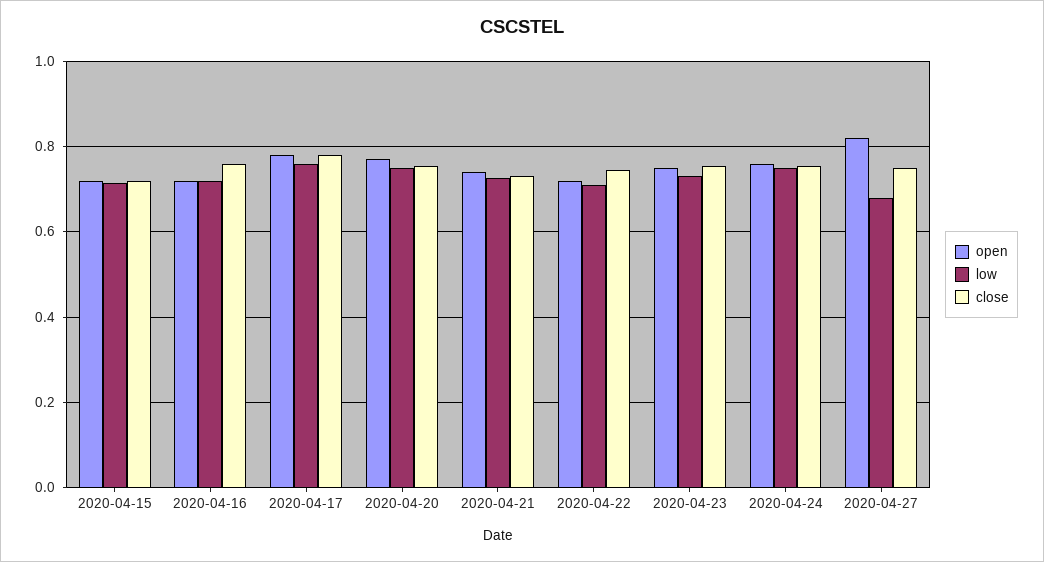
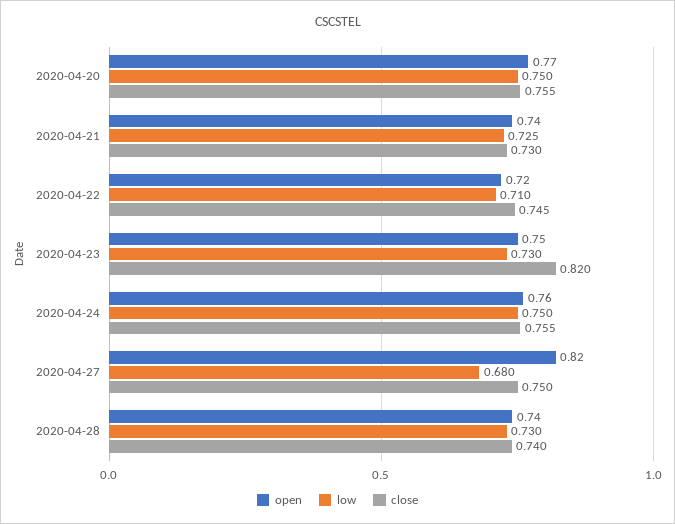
open, 2020-04-15: 0.72 -> none
low, 2020-04-15: 0.72 -> none
close, 2020-04-15: 0.72 -> none
open, 2020-04-16: 0.72 -> none
low, 2020-04-16: 0.72 -> none
close, 2020-04-16: 0.76 -> none
open, 2020-04-17: 0.78 -> none
low, 2020-04-17: 0.76 -> none
close, 2020-04-17: 0.78 -> none
close, 2020-04-23: 0.76 -> 0.82
open, 2020-04-28: none -> 0.74
low, 2020-04-28: none -> 0.73
close, 2020-04-28: none -> 0.74

